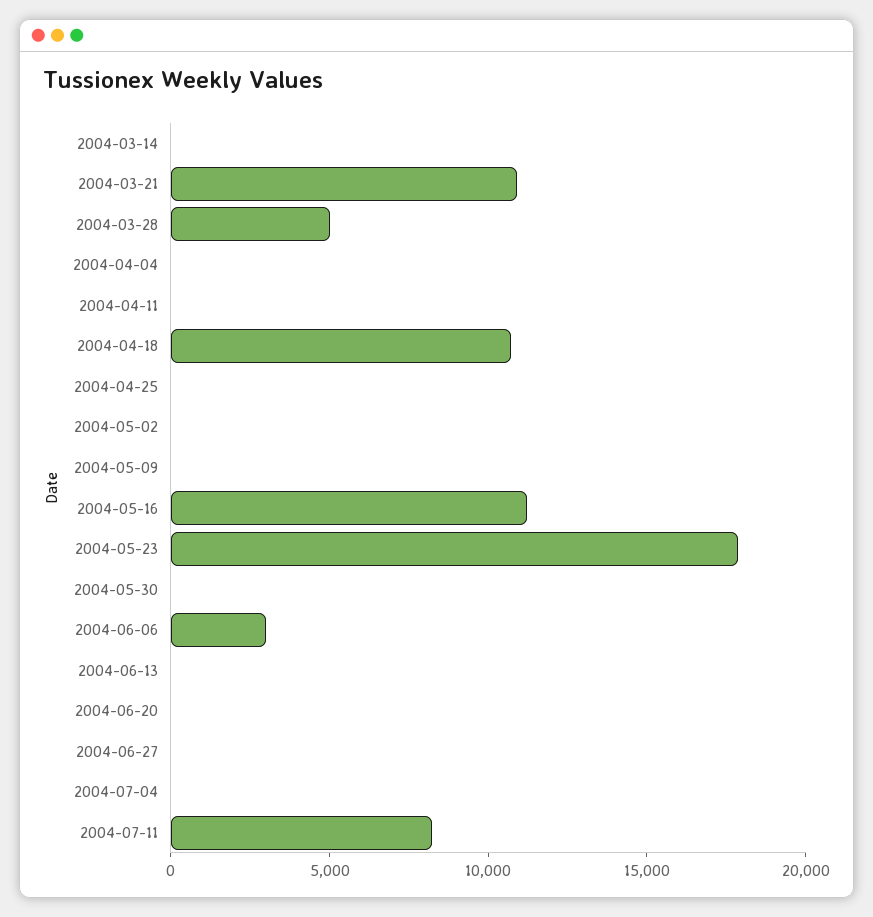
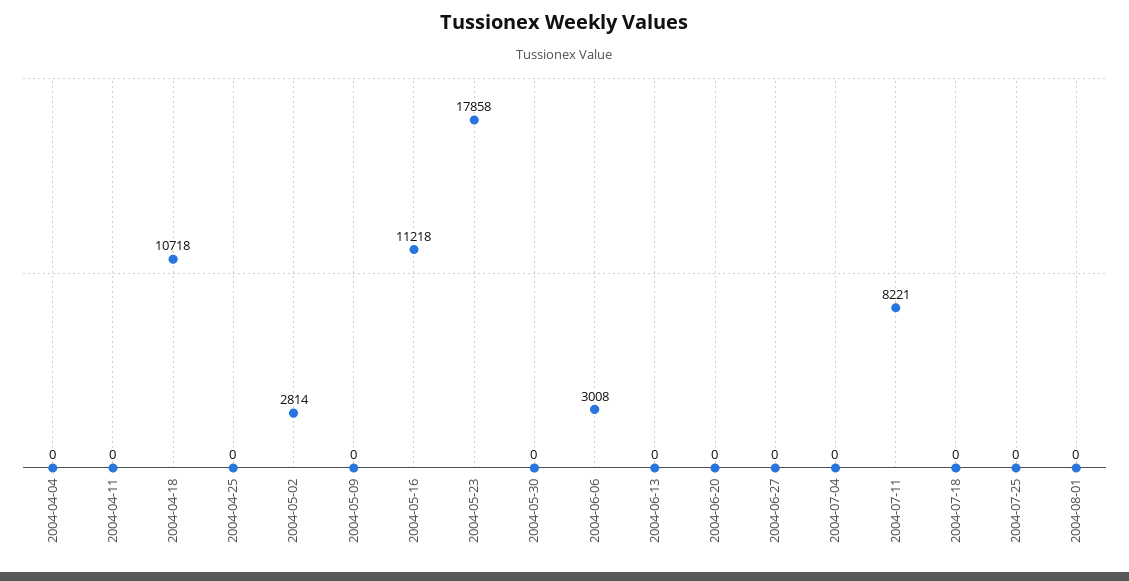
2004-03-14: 0 -> none
2004-03-21: 11000 -> none
2004-03-28: 5000 -> none
2004-05-02: 0 -> 2814
2004-07-18: none -> 0
2004-07-25: none -> 0
2004-08-01: none -> 0

